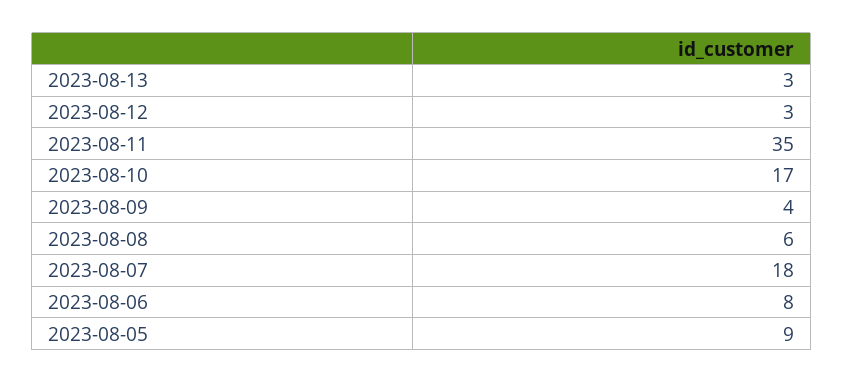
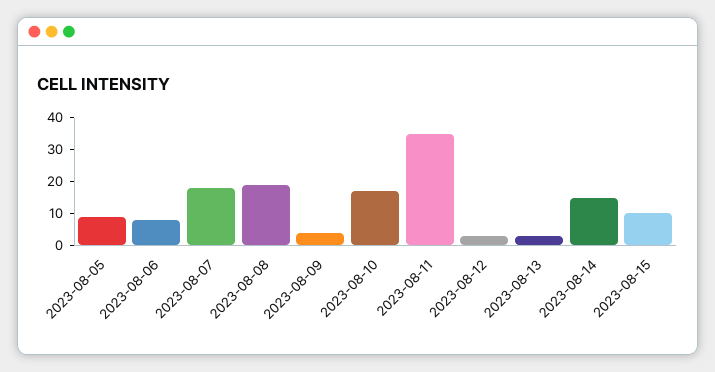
2023-08-08: 6 -> 20
2023-08-14: none -> 15
2023-08-15: none -> 10

